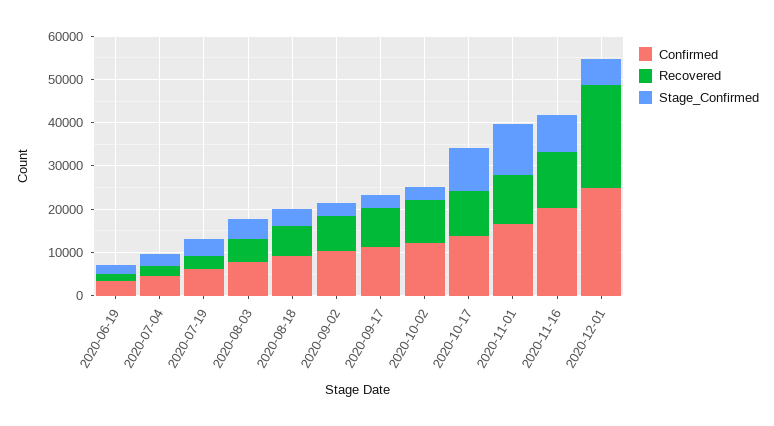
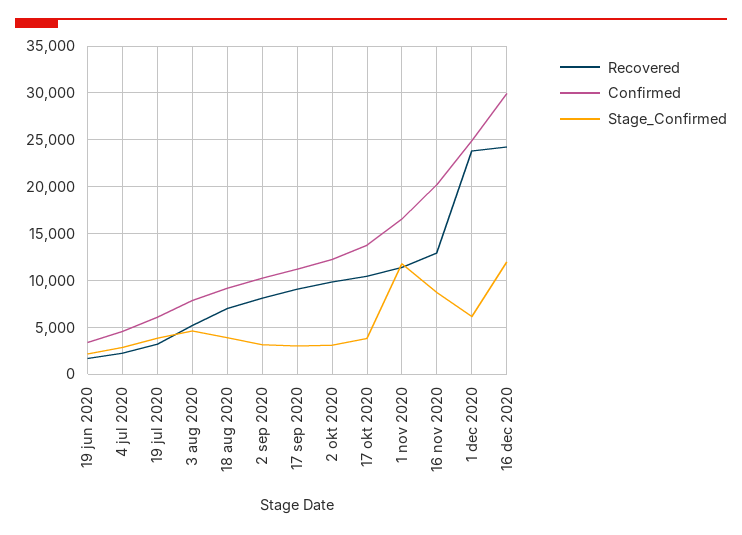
Stage_Confirmed, 2020-10-17: 10000 -> 4000
Recovered, 16 dec 2020: none -> 24000
Confirmed, 16 dec 2020: none -> 30000
Stage_Confirmed, 16 dec 2020: none -> 12000

